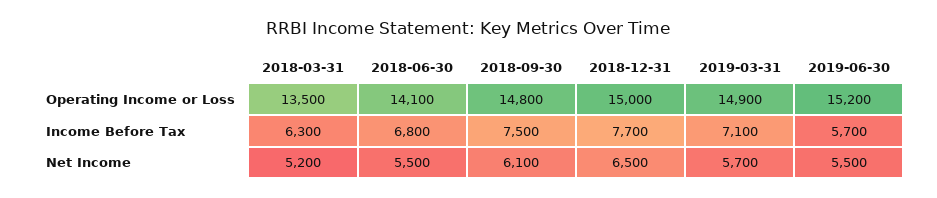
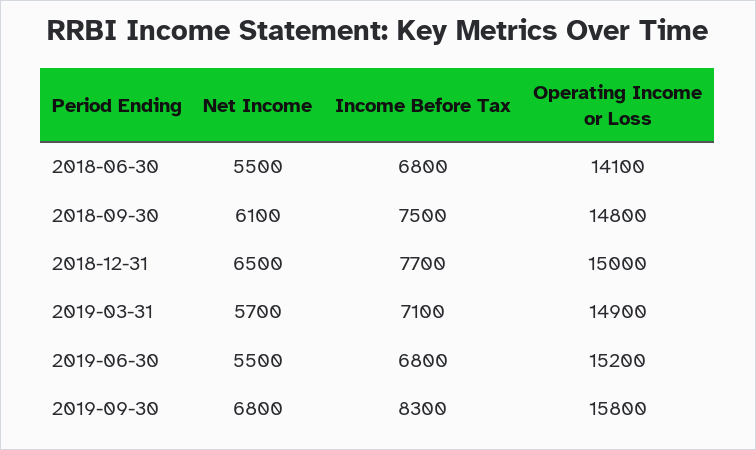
2018-03-31, Operating Income or Loss: 13500 -> none
2018-03-31, Income Before Tax: 6300 -> none
2019-06-30, Income Before Tax: 5700 -> 6800
2018-03-31, Net Income: 5200 -> none
2019-09-30, Net Income: none -> 6800
2019-09-30, Income Before Tax: none -> 8300
2019-09-30, Operating Income or Loss: none -> 15800

